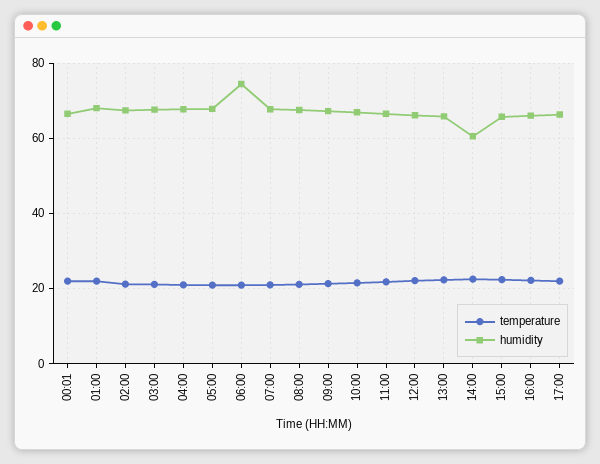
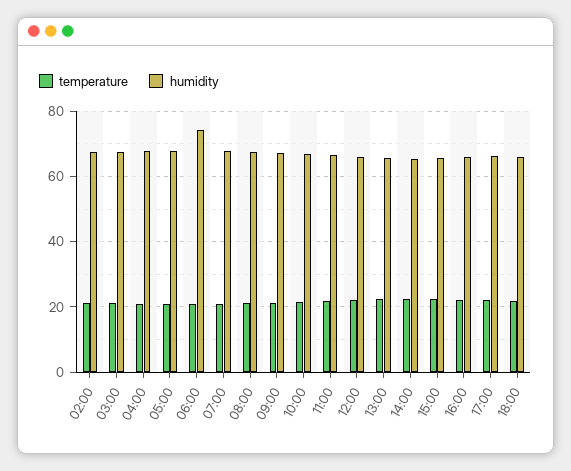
temperature, 00:01: 22 -> none
humidity, 00:01: 66 -> none
temperature, 01:00: 22 -> none
humidity, 01:00: 68 -> none
humidity, 14:00: 60 -> 66
temperature, 18:00: none -> 22
humidity, 18:00: none -> 66

